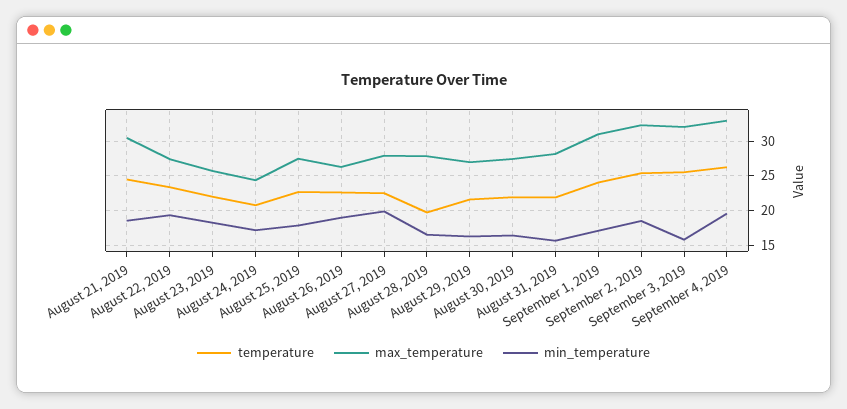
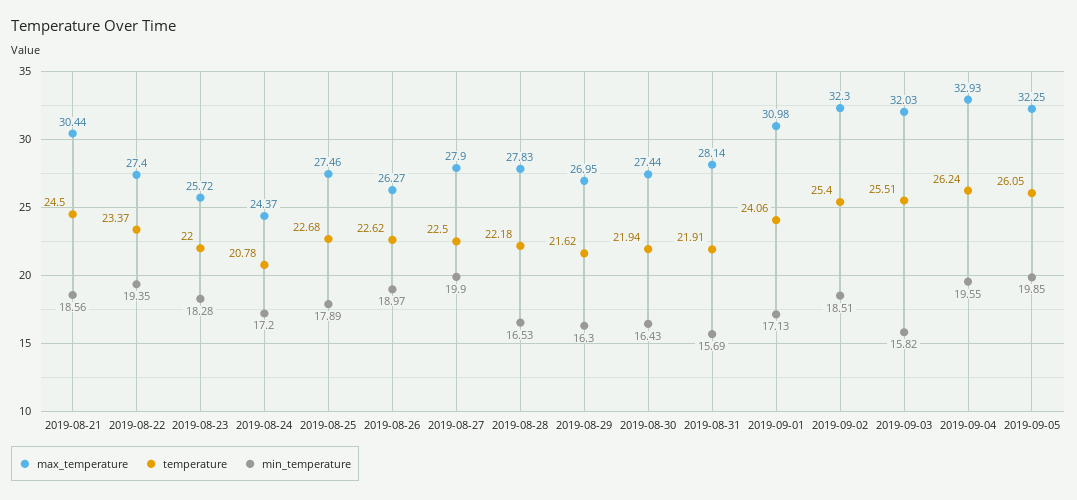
temperature, August 28, 2019: 20 -> 22.18
max_temperature, 2019-09-05: none -> 32.25
temperature, 2019-09-05: none -> 26.05
min_temperature, 2019-09-05: none -> 19.85

